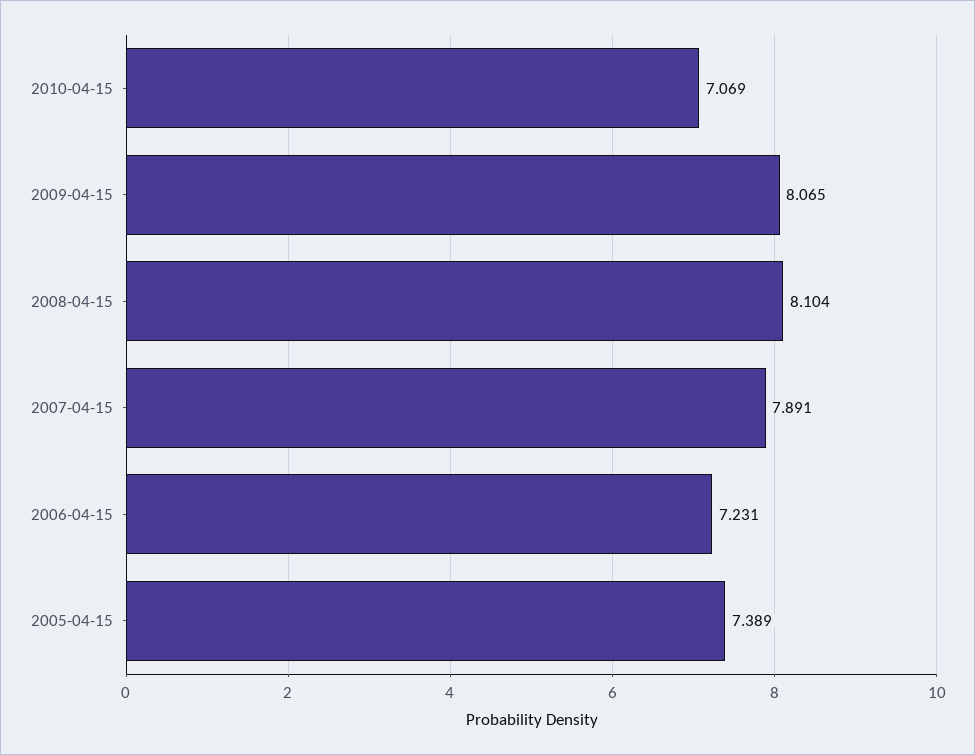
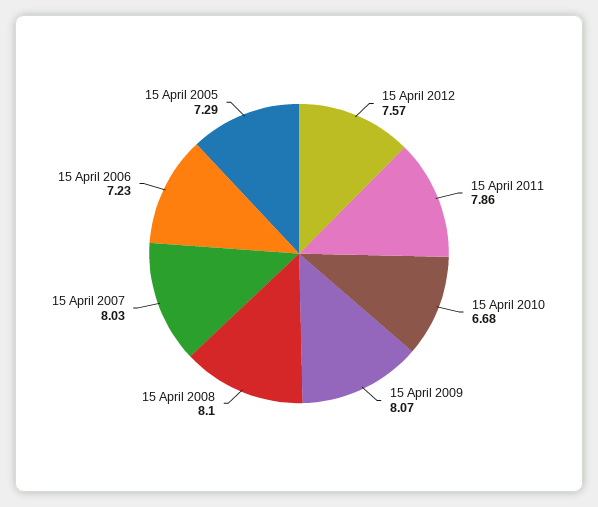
2010-04-15: 7.069 -> 6.68
2007-04-15: 7.891 -> 8.03
2005-04-15: 7.389 -> 7.29
15 April 2012: none -> 7.57
15 April 2011: none -> 7.86

